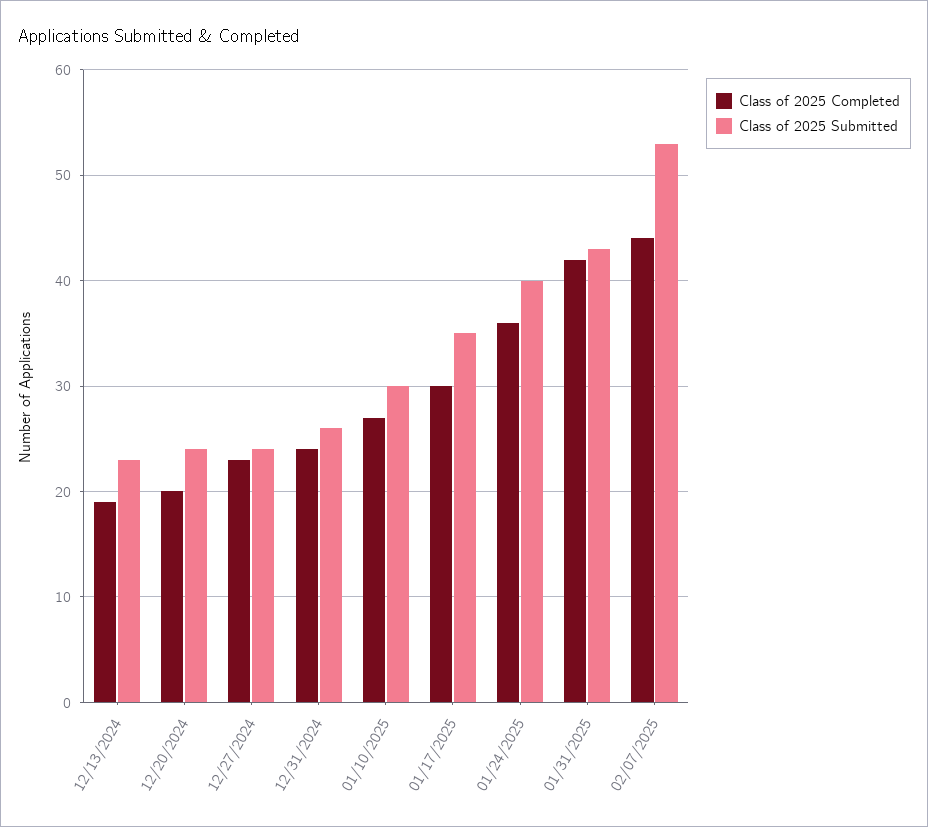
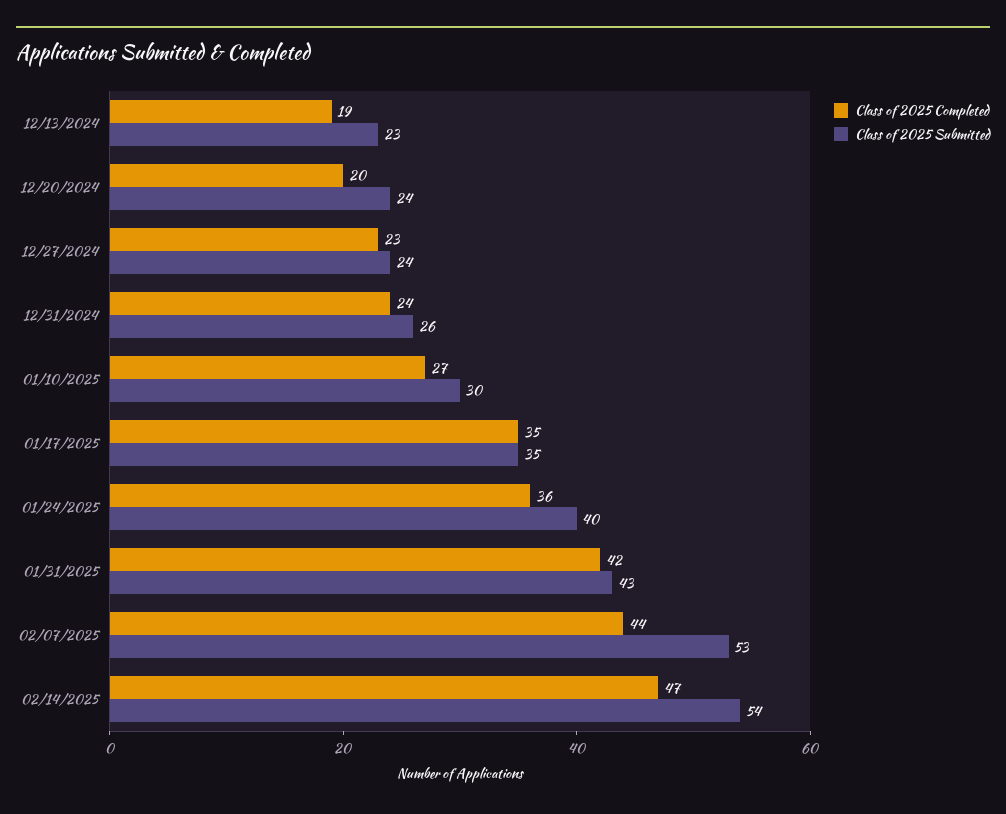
Class of 2025 Completed, 01/17/2025: 30 -> 35
Class of 2025 Completed, 02/14/2025: none -> 47
Class of 2025 Submitted, 02/14/2025: none -> 54

